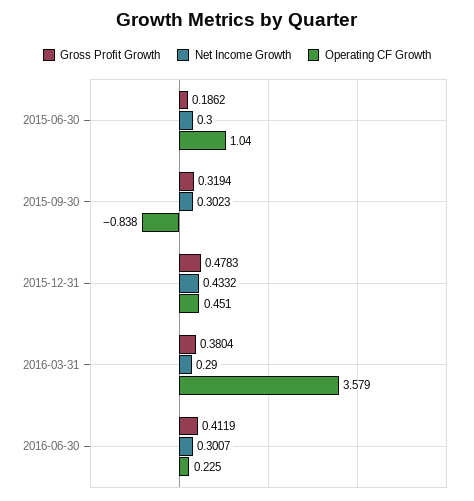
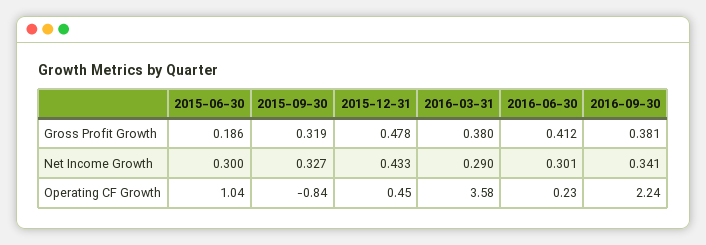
Net Income Growth, 2015-09-30: 0.3023 -> 0.327
Gross Profit Growth, 2016-09-30: none -> 0.381
Net Income Growth, 2016-09-30: none -> 0.341
Operating CF Growth, 2016-09-30: none -> 2.24

